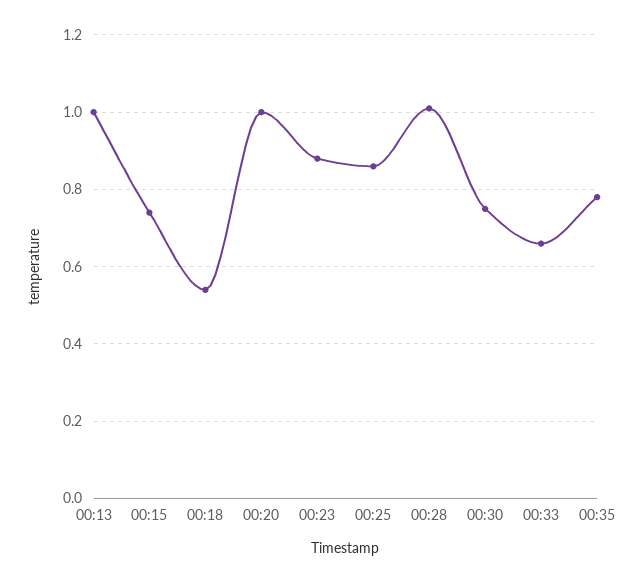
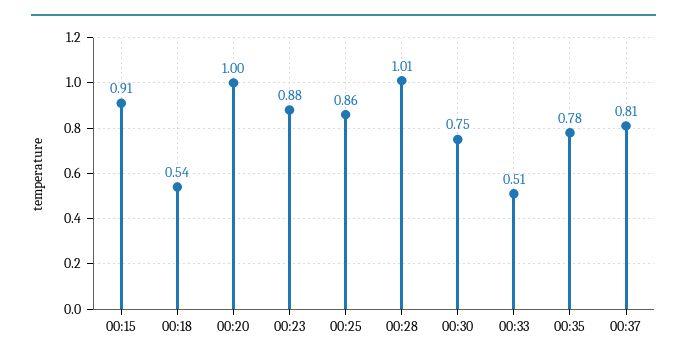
00:13: 1 -> none
00:15: 0.75 -> 0.91
00:33: 0.65 -> 0.51
00:37: none -> 0.81

